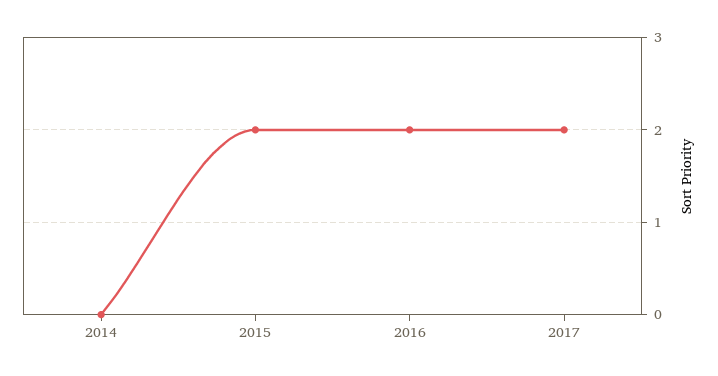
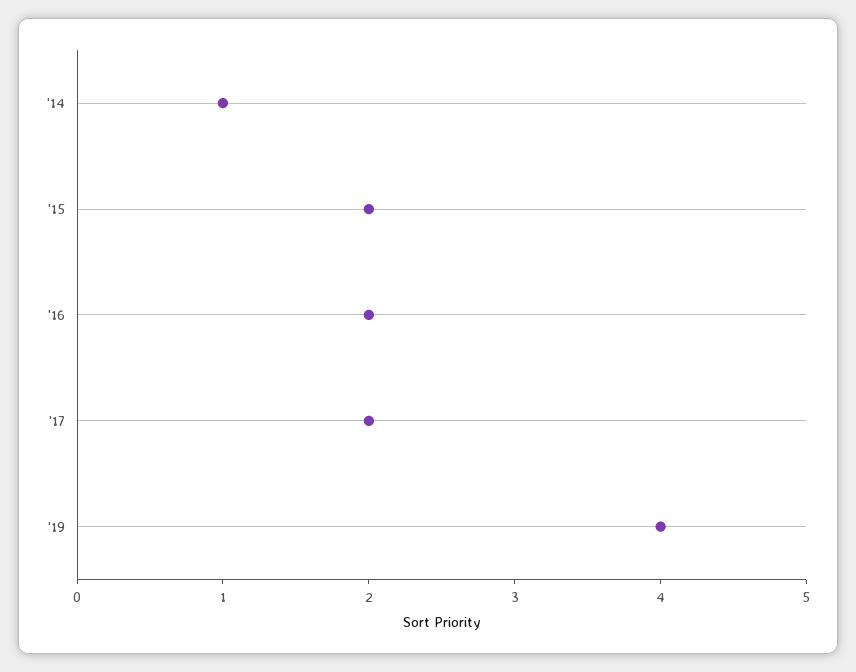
2014: 0 -> 1
'19: none -> 4

